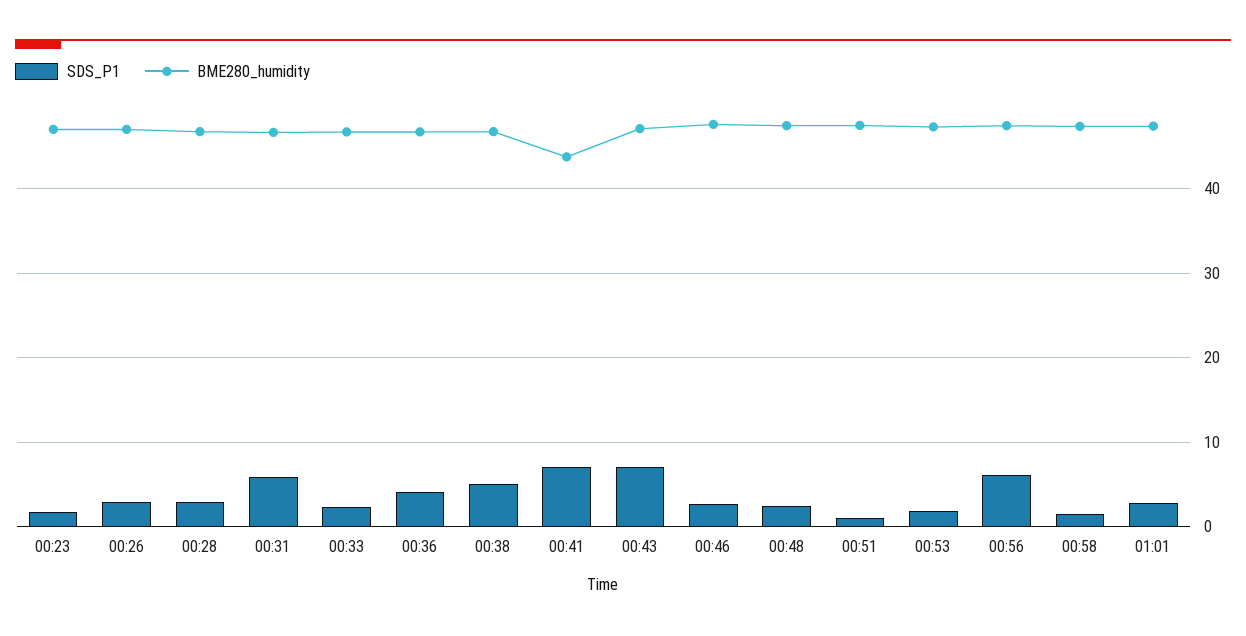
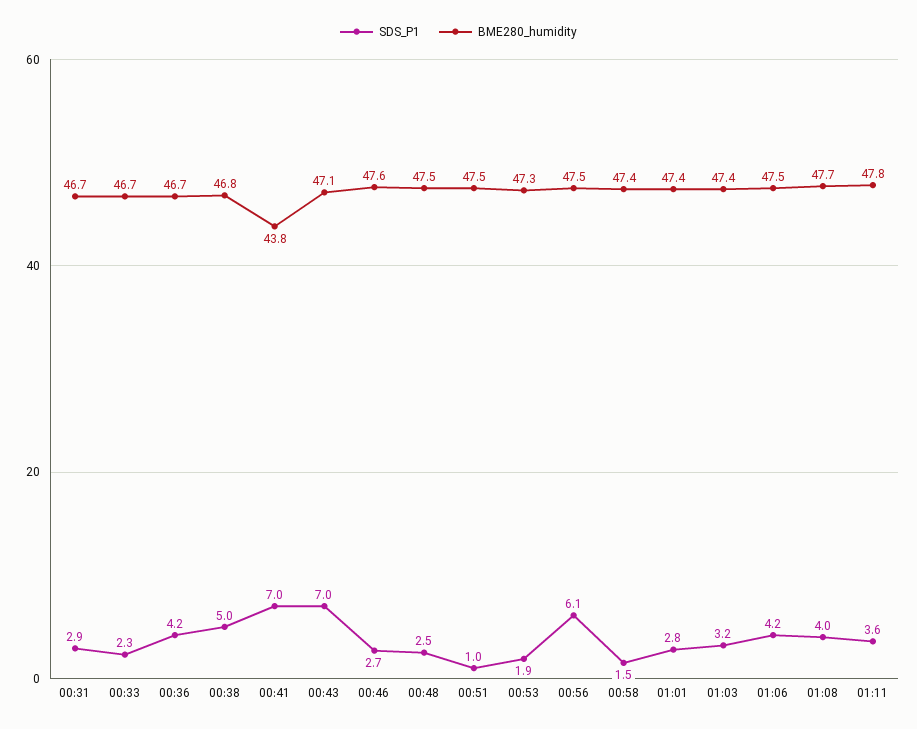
SDS_P1, 00:23: 2 -> none
BME280_humidity, 00:23: 47 -> none
SDS_P1, 00:26: 3 -> none
BME280_humidity, 00:26: 47 -> none
SDS_P1, 00:28: 3 -> none
BME280_humidity, 00:28: 47 -> none
SDS_P1, 00:31: 6 -> 2.9
SDS_P1, 01:03: none -> 3.2
BME280_humidity, 01:03: none -> 47.4
SDS_P1, 01:06: none -> 4.2
BME280_humidity, 01:06: none -> 47.5
SDS_P1, 01:08: none -> 4
BME280_humidity, 01:08: none -> 47.7
SDS_P1, 01:11: none -> 3.6
BME280_humidity, 01:11: none -> 47.8

